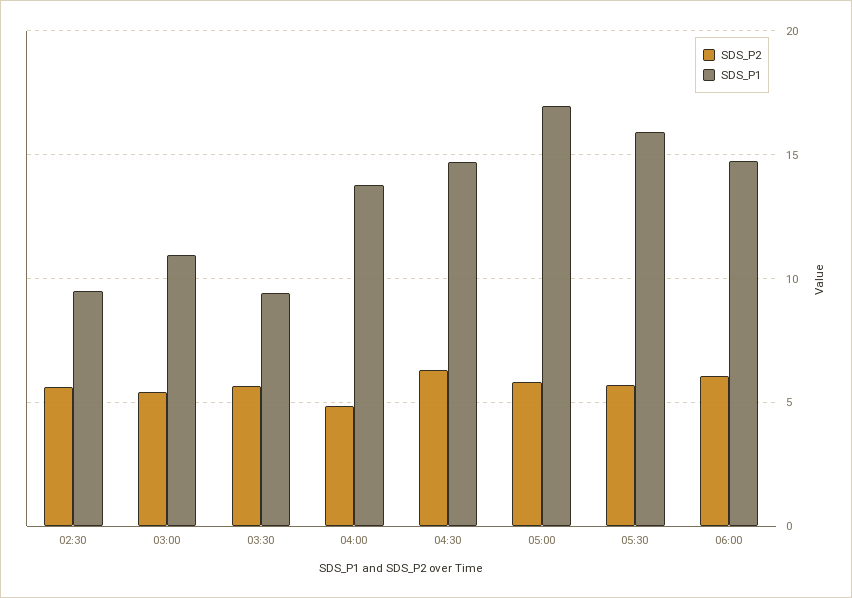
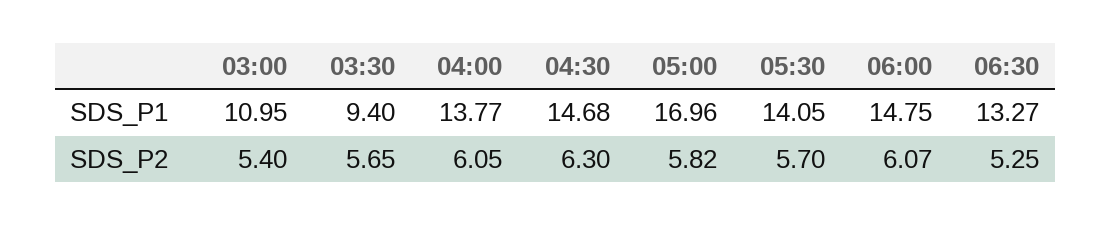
SDS_P2, 02:30: 5.5 -> none
SDS_P1, 02:30: 9.5 -> none
SDS_P2, 04:00: 5 -> 6.05
SDS_P1, 05:30: 16 -> 14.05
SDS_P1, 06:30: none -> 13.27
SDS_P2, 06:30: none -> 5.25

